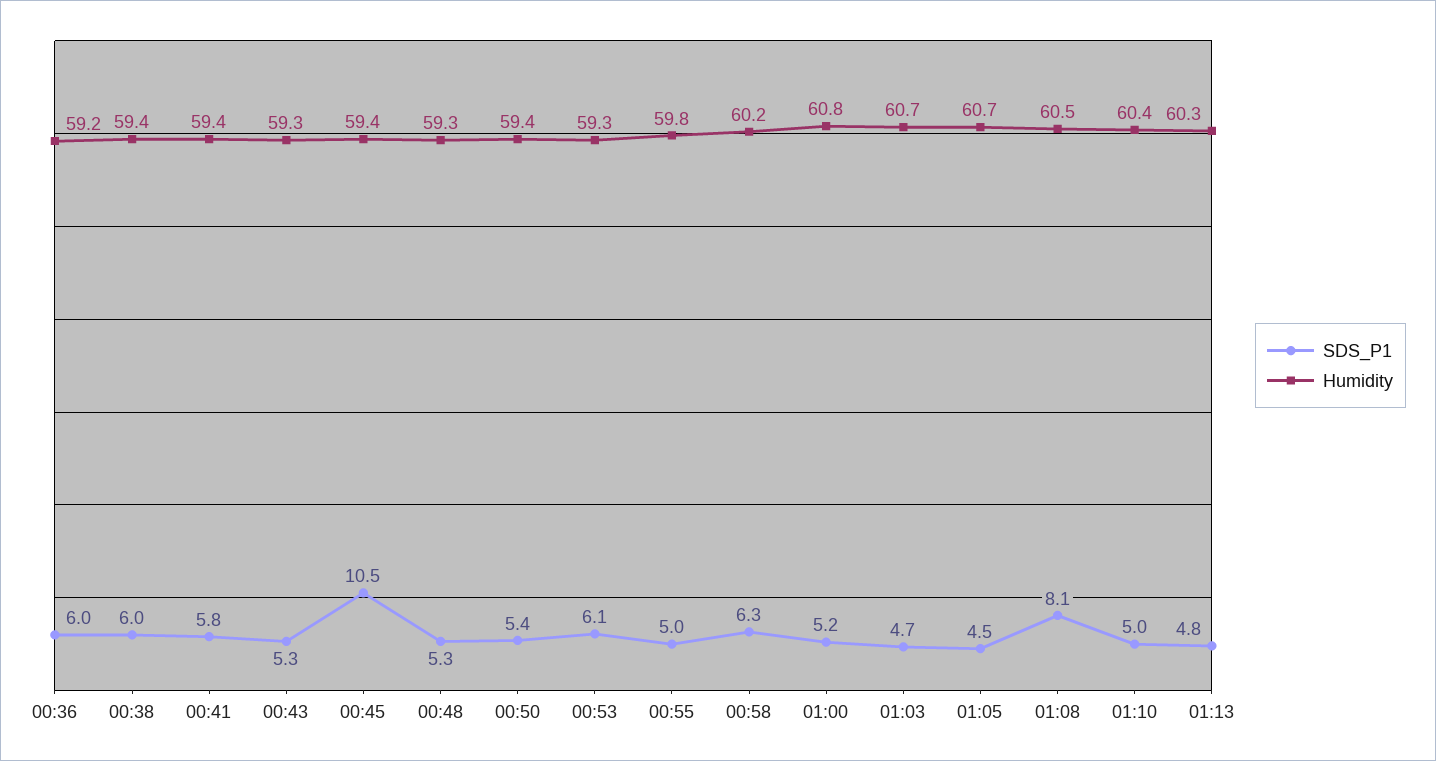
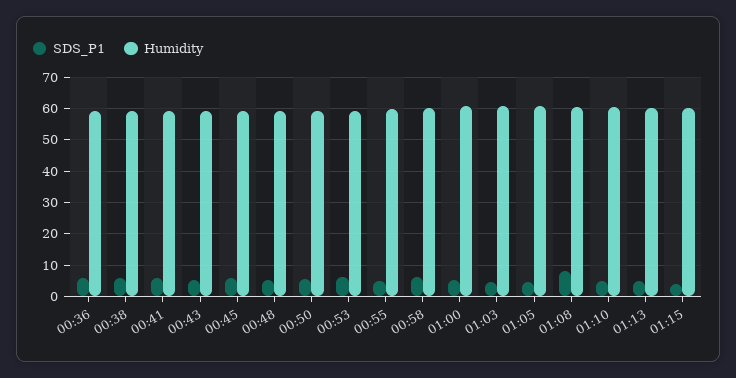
SDS_P1, 00:45: 10.5 -> 6
SDS_P1, 01:15: none -> 4
Humidity, 01:15: none -> 60

